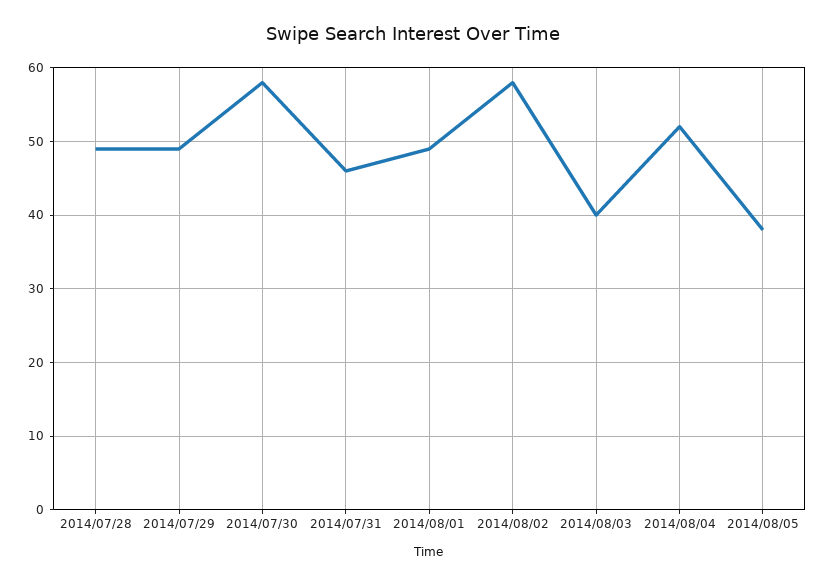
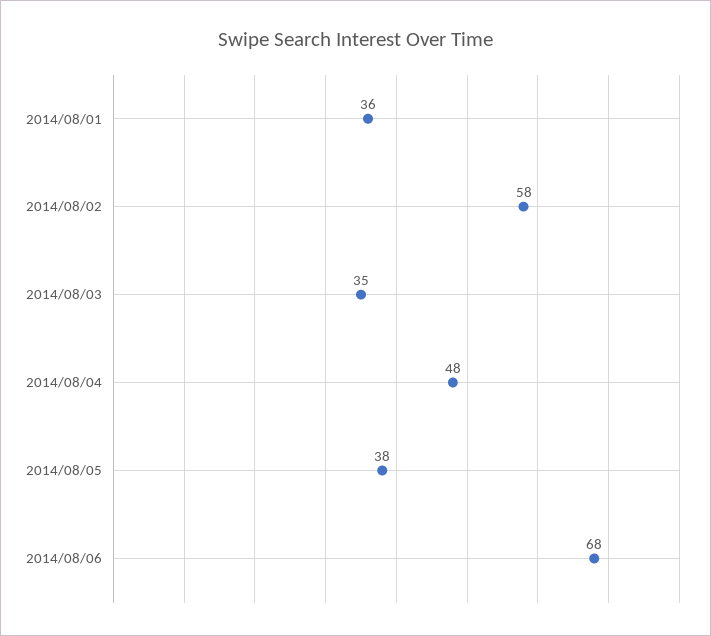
2014/07/28: 49 -> none
2014/07/29: 49 -> none
2014/07/30: 58 -> none
2014/07/31: 46 -> none
2014/08/01: 49 -> 36
2014/08/03: 40 -> 35
2014/08/04: 52 -> 48
2014/08/06: none -> 68

